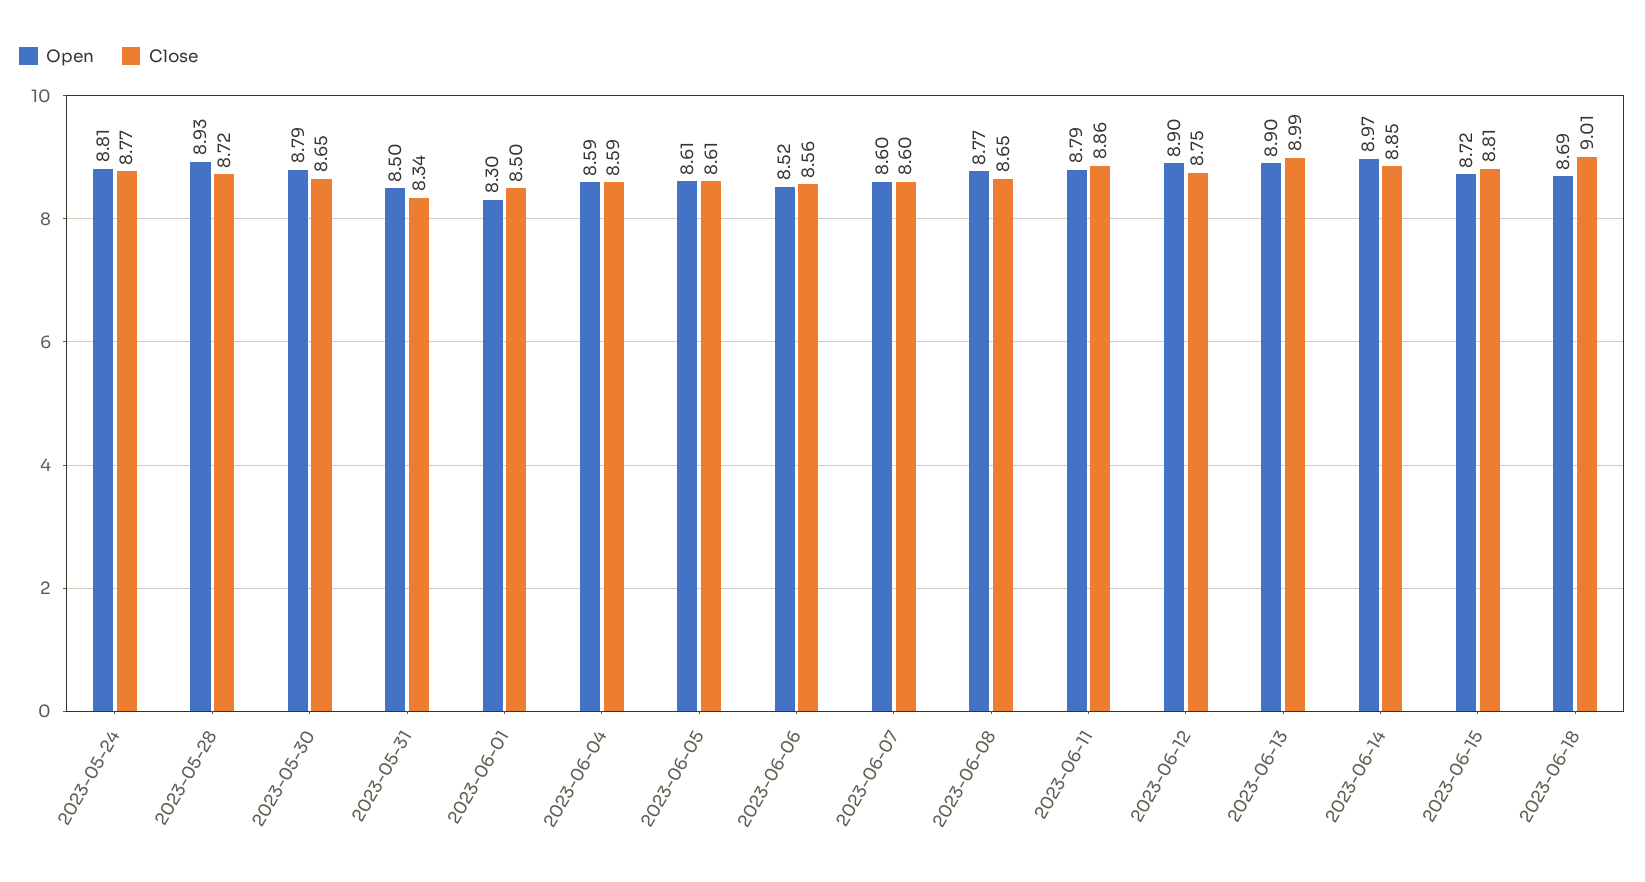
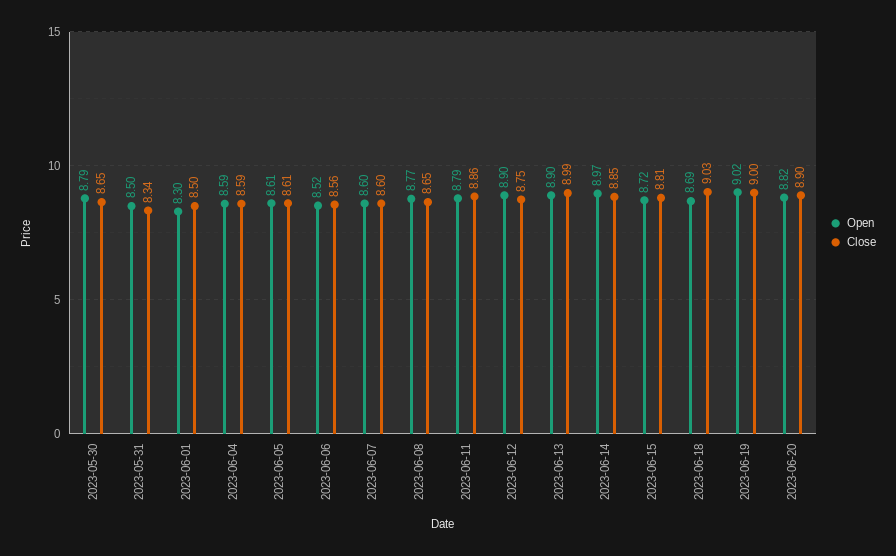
Open, 2023-05-24: 8.81 -> none
Close, 2023-05-24: 8.77 -> none
Open, 2023-05-28: 8.93 -> none
Close, 2023-05-28: 8.72 -> none
Close, 2023-06-18: 9.01 -> 9.03
Open, 2023-06-19: none -> 9.02
Close, 2023-06-19: none -> 9
Open, 2023-06-20: none -> 8.82
Close, 2023-06-20: none -> 8.9

